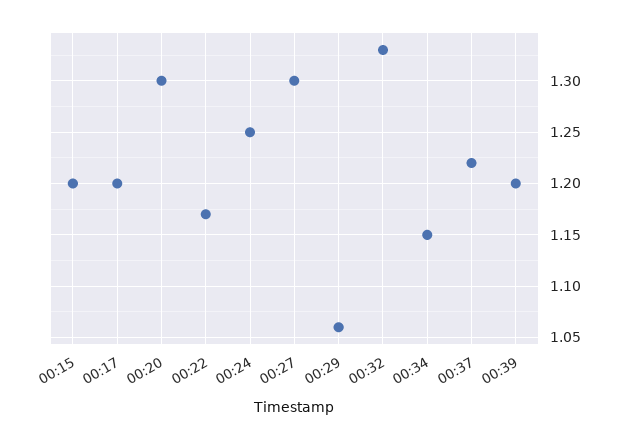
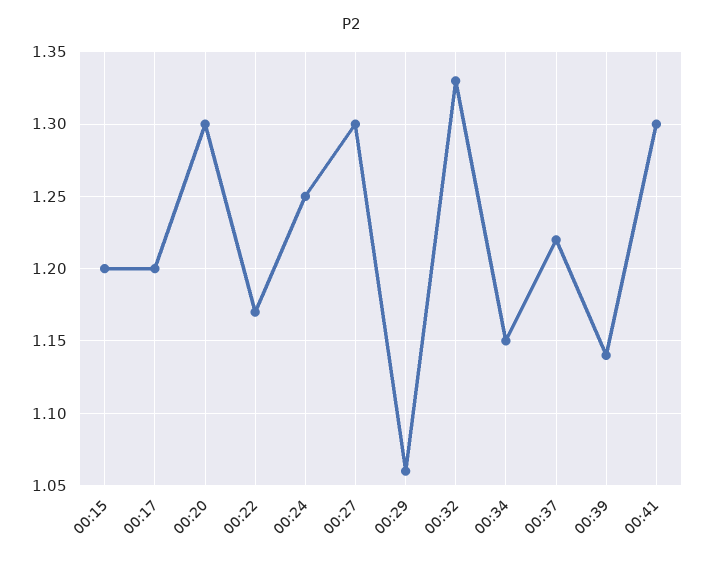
00:39: 1.2 -> 1.14
00:41: none -> 1.3

